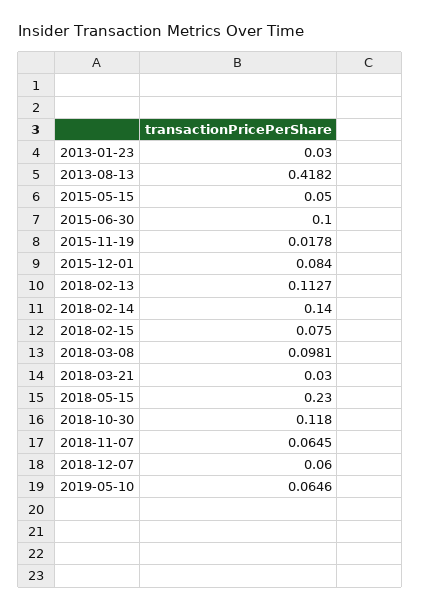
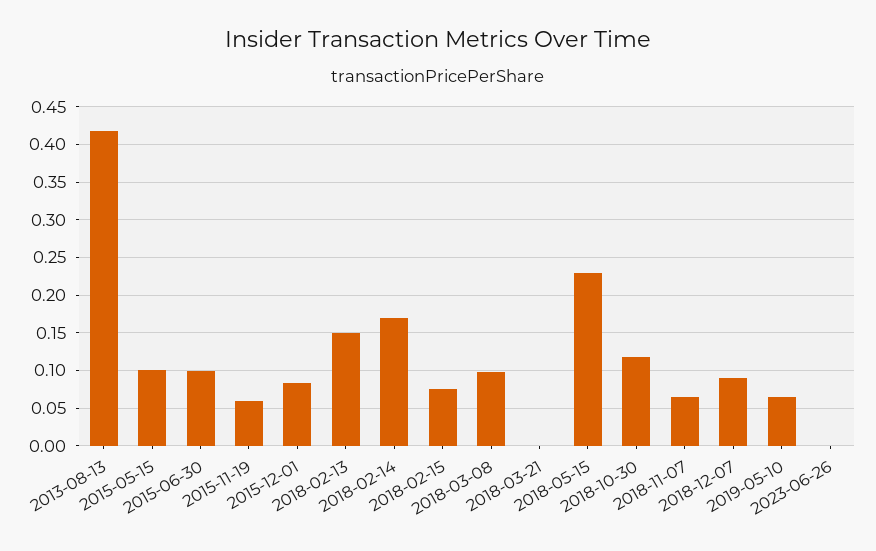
2013-01-23: 0.03 -> none
2015-05-15: 0.05 -> 0.1
2015-11-19: 0.0178 -> 0.06
2018-02-13: 0.1127 -> 0.15
2018-02-14: 0.14 -> 0.17
2018-03-21: 0.03 -> 0
2018-12-07: 0.06 -> 0.09
2023-06-26: none -> 0

